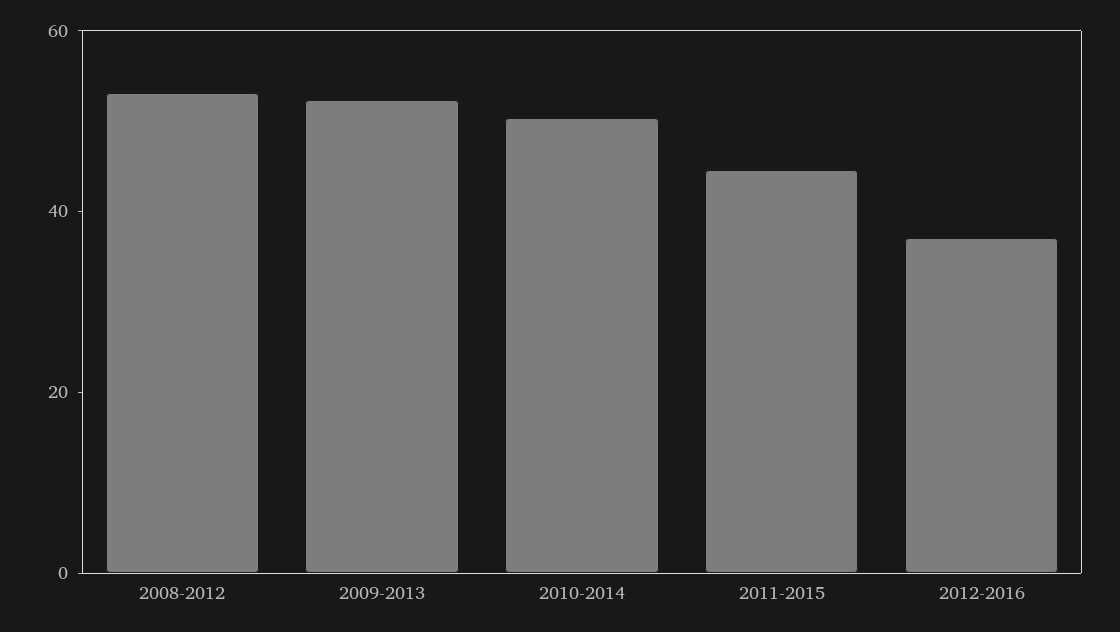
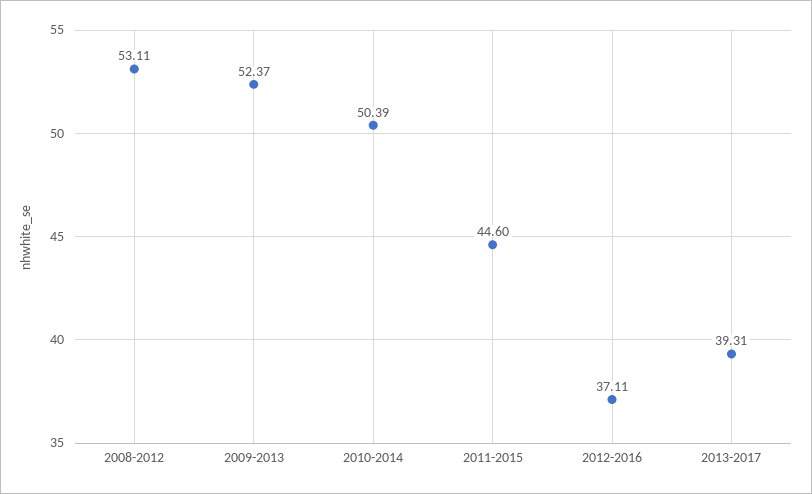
2013-2017: none -> 39.31

